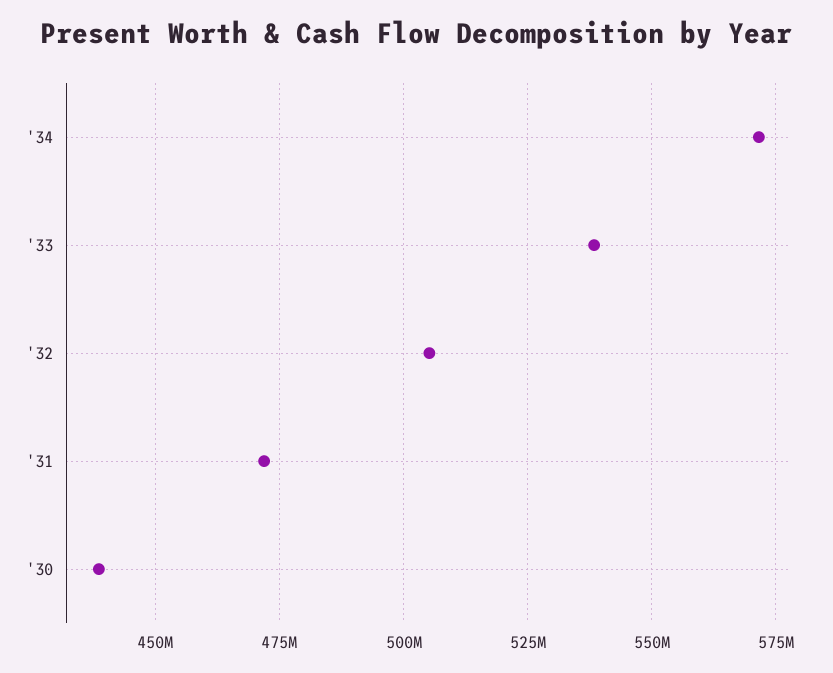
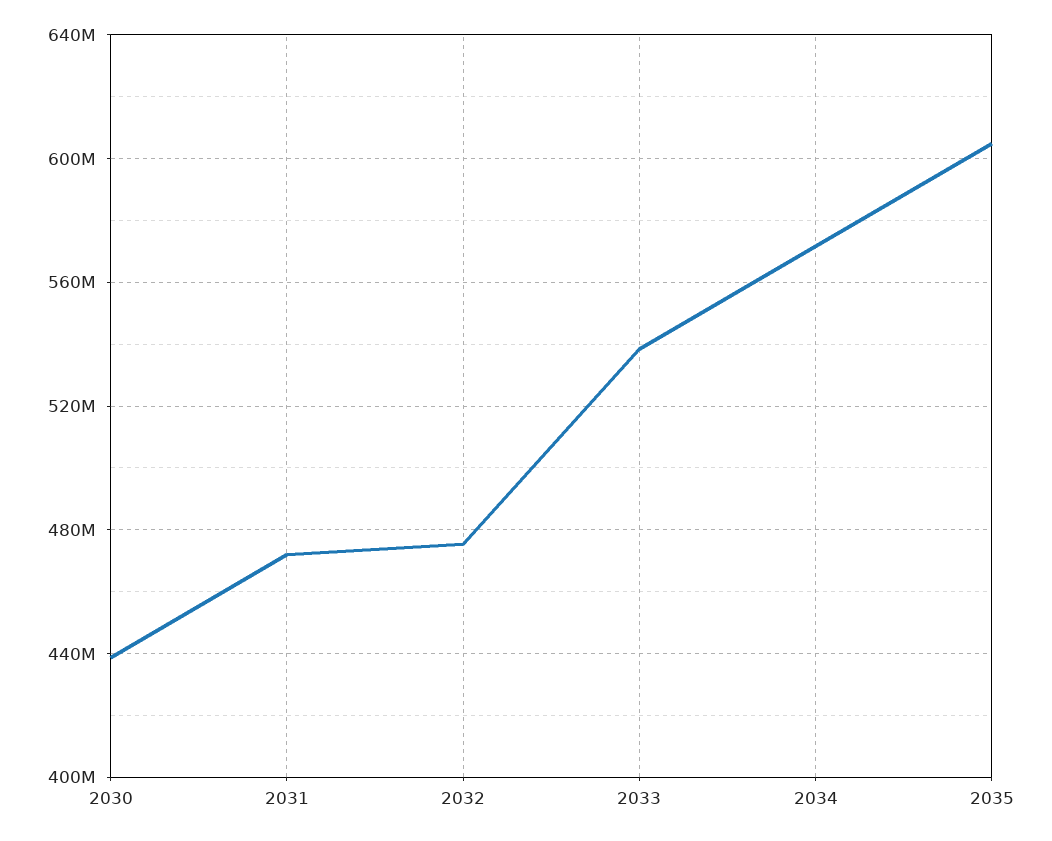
'32: 505000000 -> 475000000
2035: none -> 605000000

